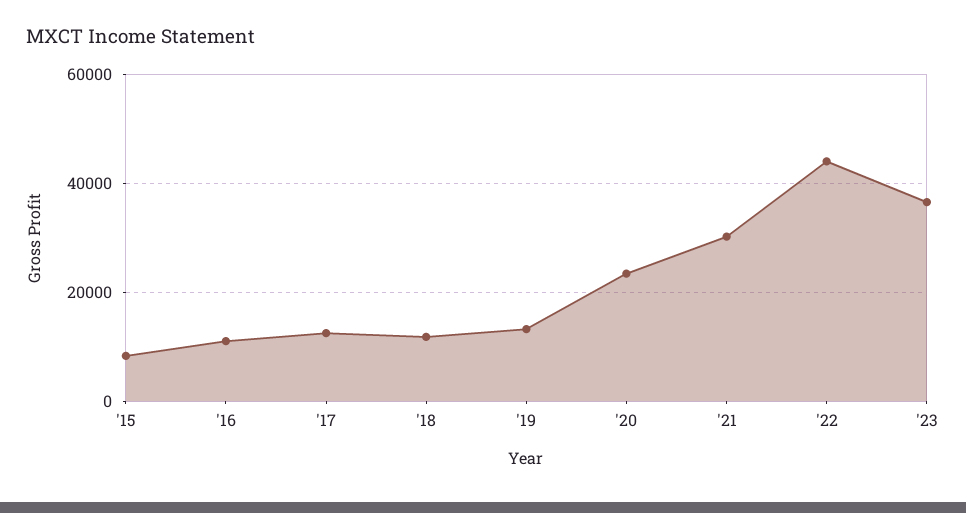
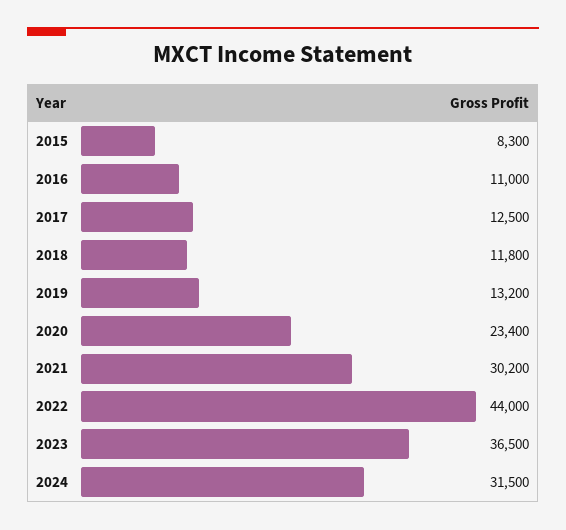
2024: none -> 31500

